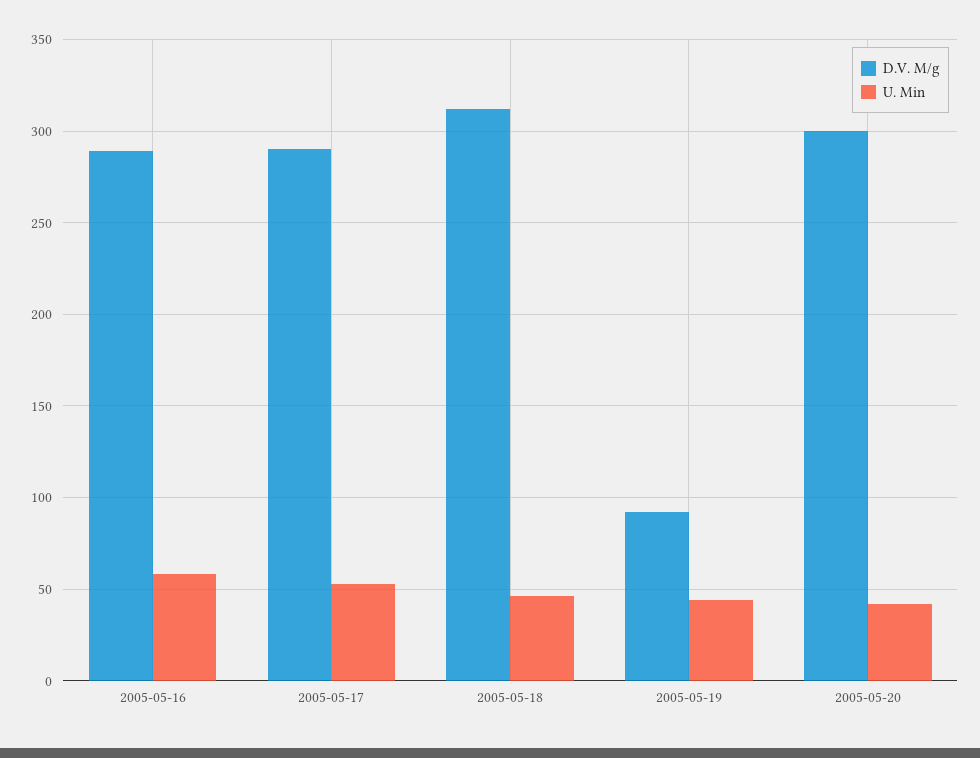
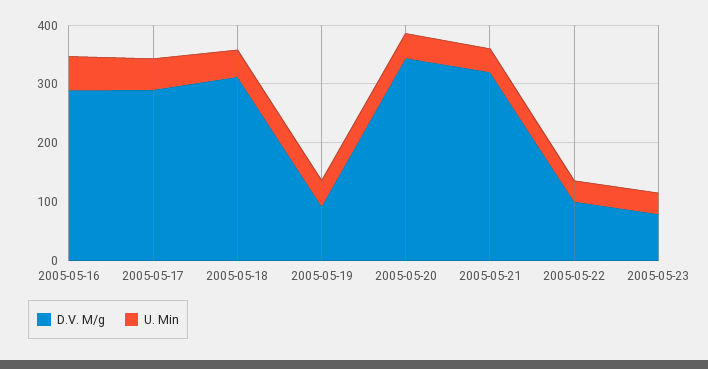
D.V. M/g, 2005-05-20: 300 -> 340
D.V. M/g, 2005-05-21: none -> 320
U. Min, 2005-05-21: none -> 40
D.V. M/g, 2005-05-22: none -> 100
U. Min, 2005-05-22: none -> 40
D.V. M/g, 2005-05-23: none -> 80
U. Min, 2005-05-23: none -> 40

